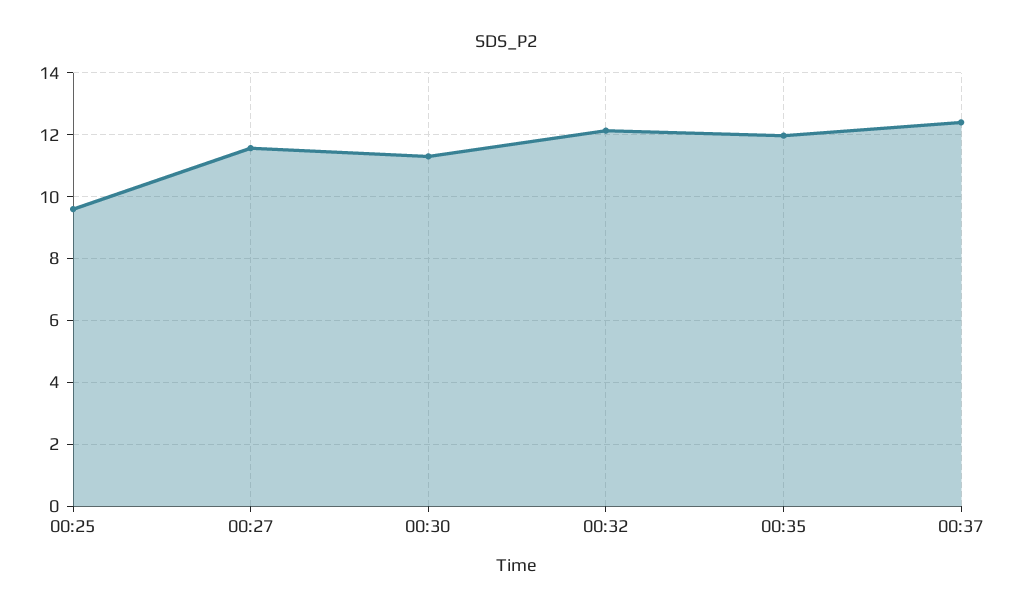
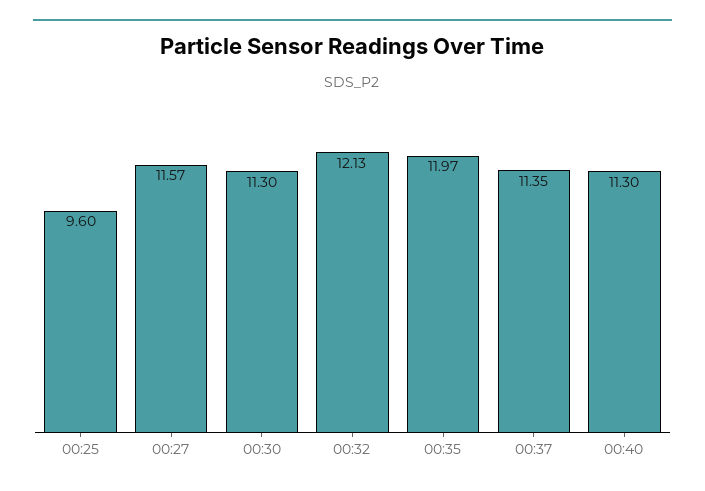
00:37: 12.4 -> 11.35
00:40: none -> 11.3

